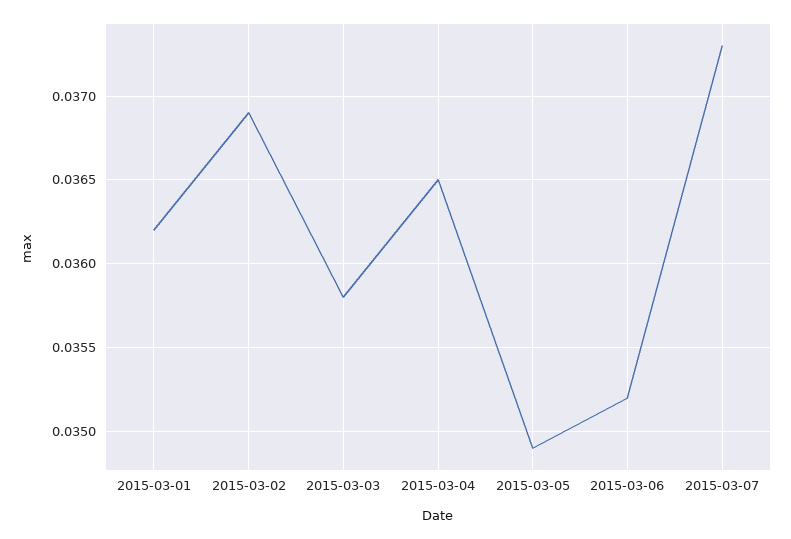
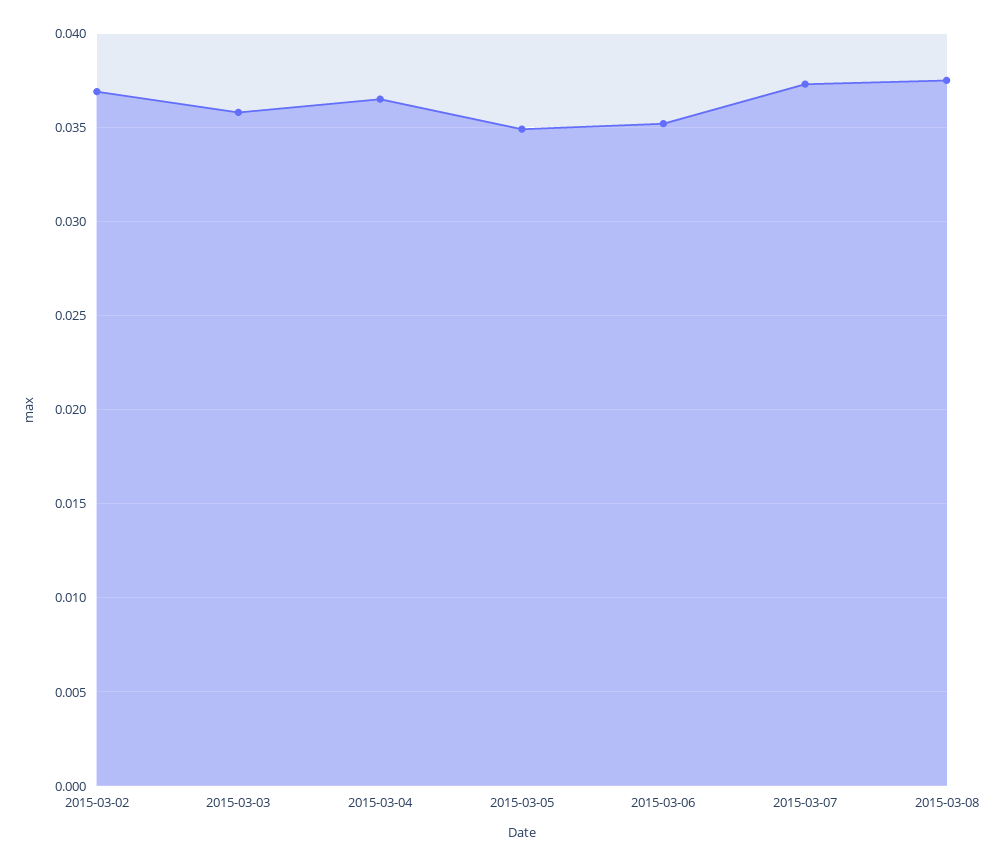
2015-03-01: 0.0362 -> none
2015-03-08: none -> 0.0375

